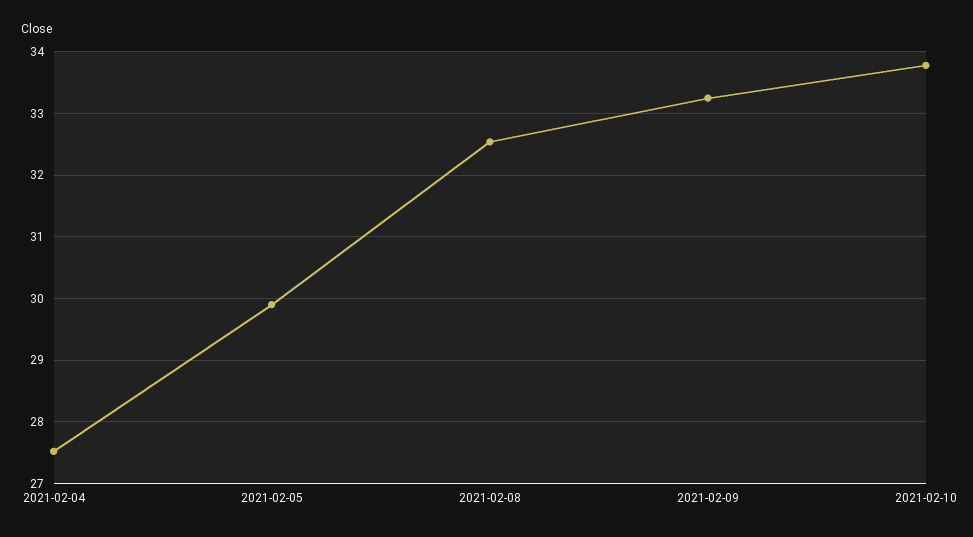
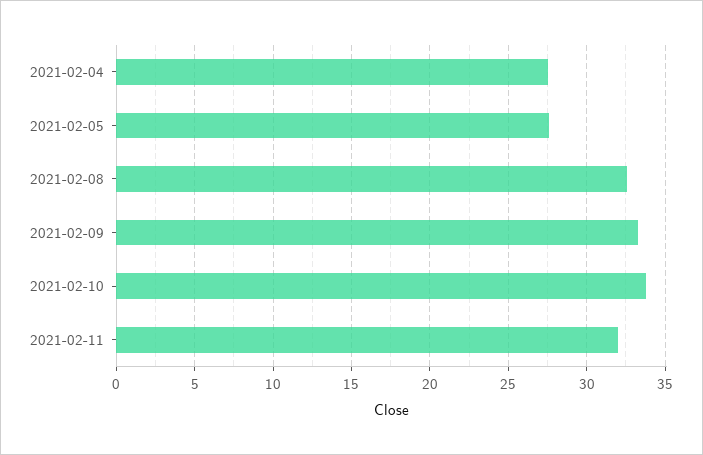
2021-02-05: 29.9 -> 27.5
2021-02-11: none -> 32

